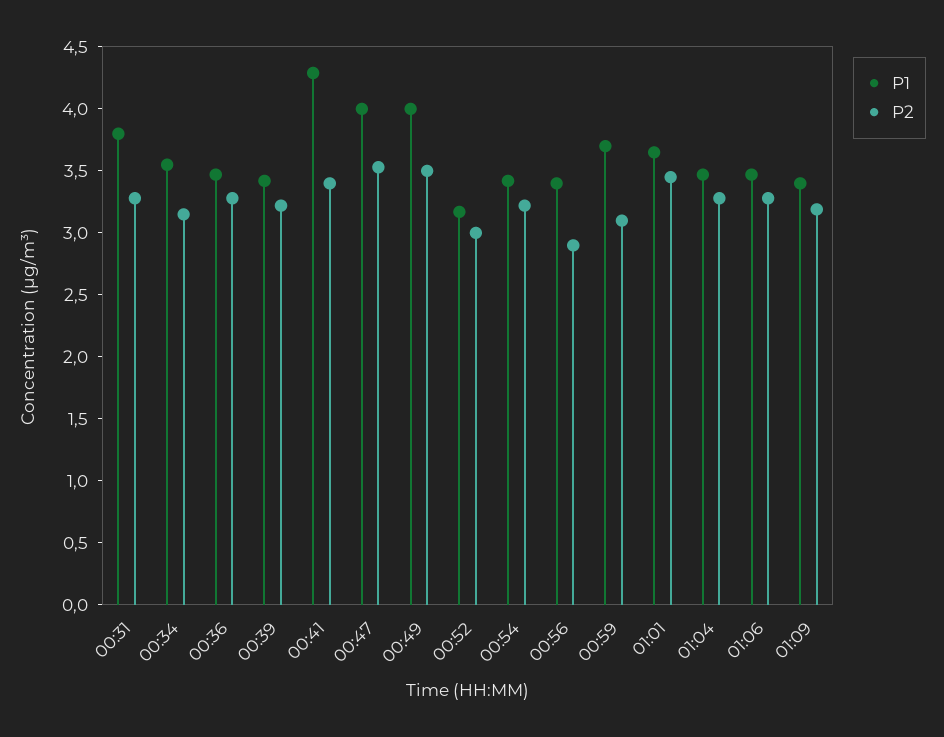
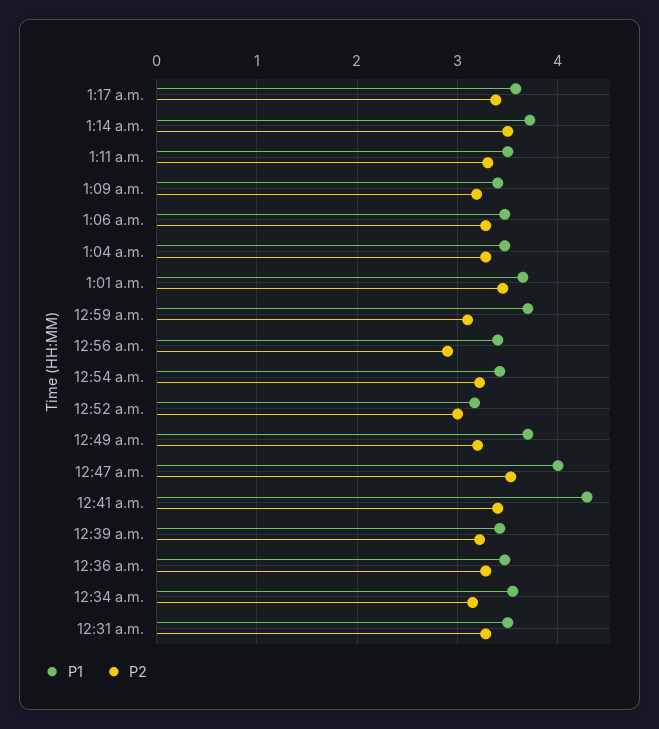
P1, 00:31: 3.8 -> 3.5
P1, 00:49: 4 -> 3.7
P2, 00:49: 3.5 -> 3.2
P1, 1:17 a.m.: none -> 3.6
P2, 1:17 a.m.: none -> 3.4
P1, 1:14 a.m.: none -> 3.7
P2, 1:14 a.m.: none -> 3.5
P1, 1:11 a.m.: none -> 3.5
P2, 1:11 a.m.: none -> 3.3

